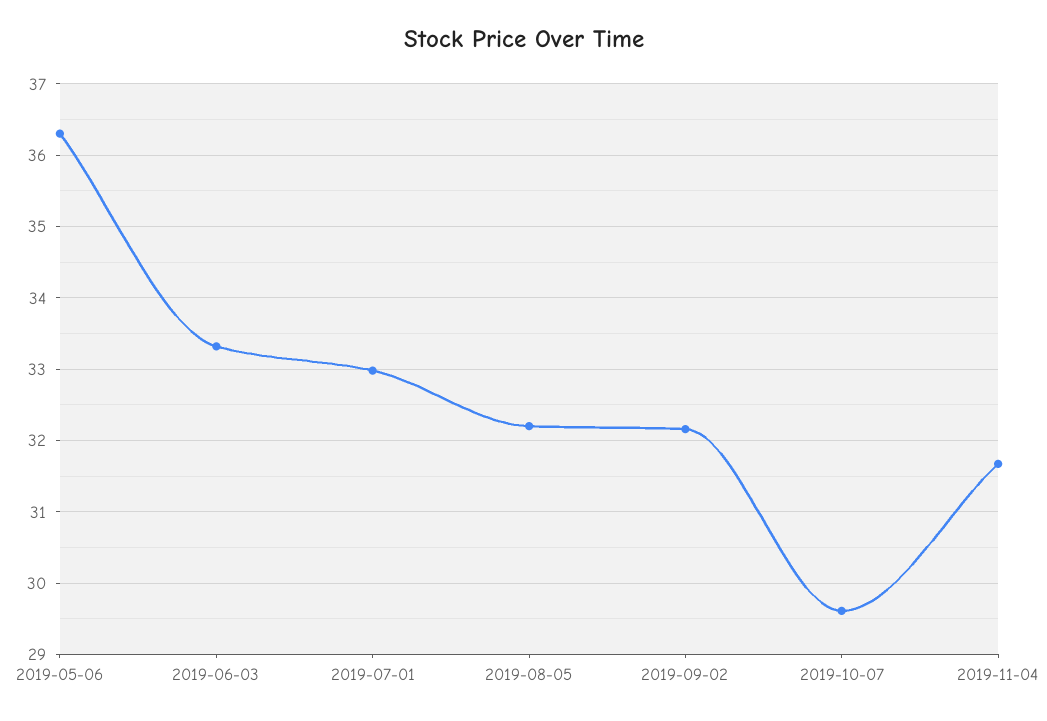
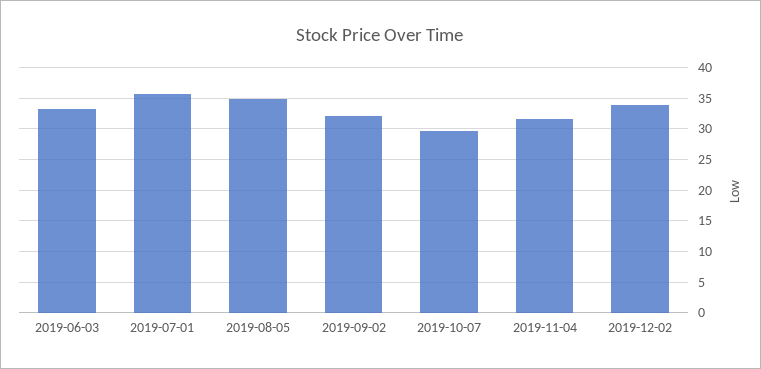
2019-05-06: 36.3 -> none
2019-07-01: 33 -> 36
2019-08-05: 32.2 -> 35
2019-12-02: none -> 34

